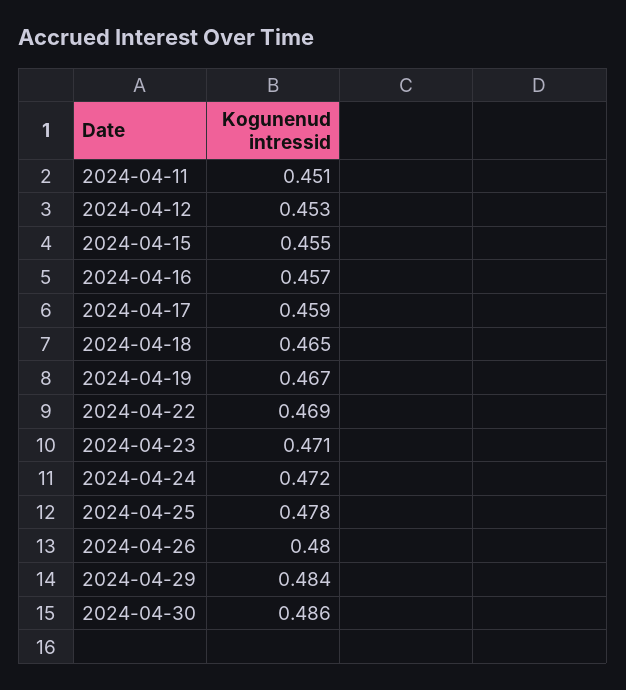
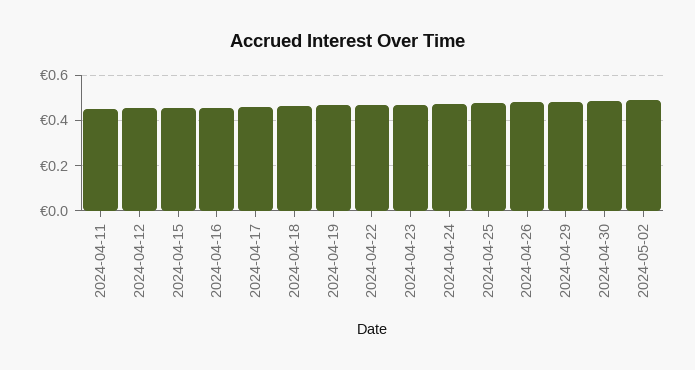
2024-05-02: none -> 0.5

